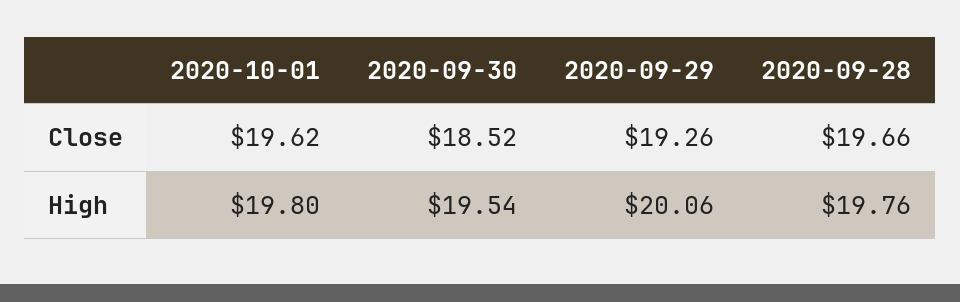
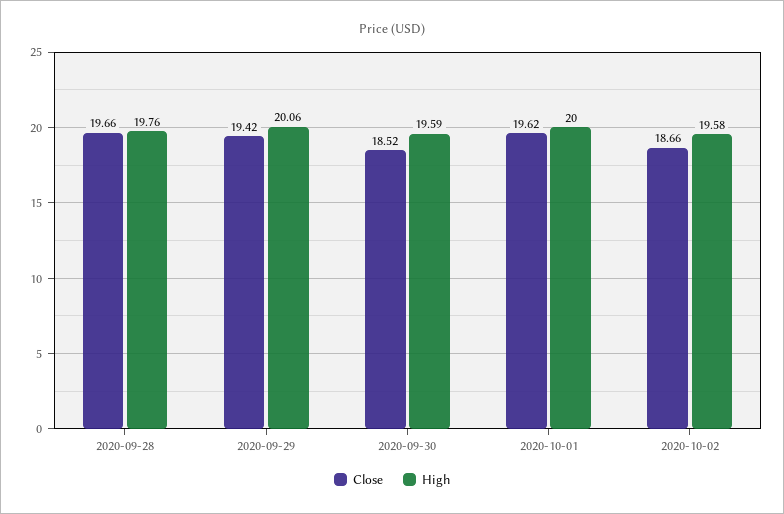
Close, 2020-09-29: 19.26 -> 19.42
High, 2020-10-01: 19.8 -> 20
High, 2020-09-30: 19.54 -> 19.59
Close, 2020-10-02: none -> 18.66
High, 2020-10-02: none -> 19.58

